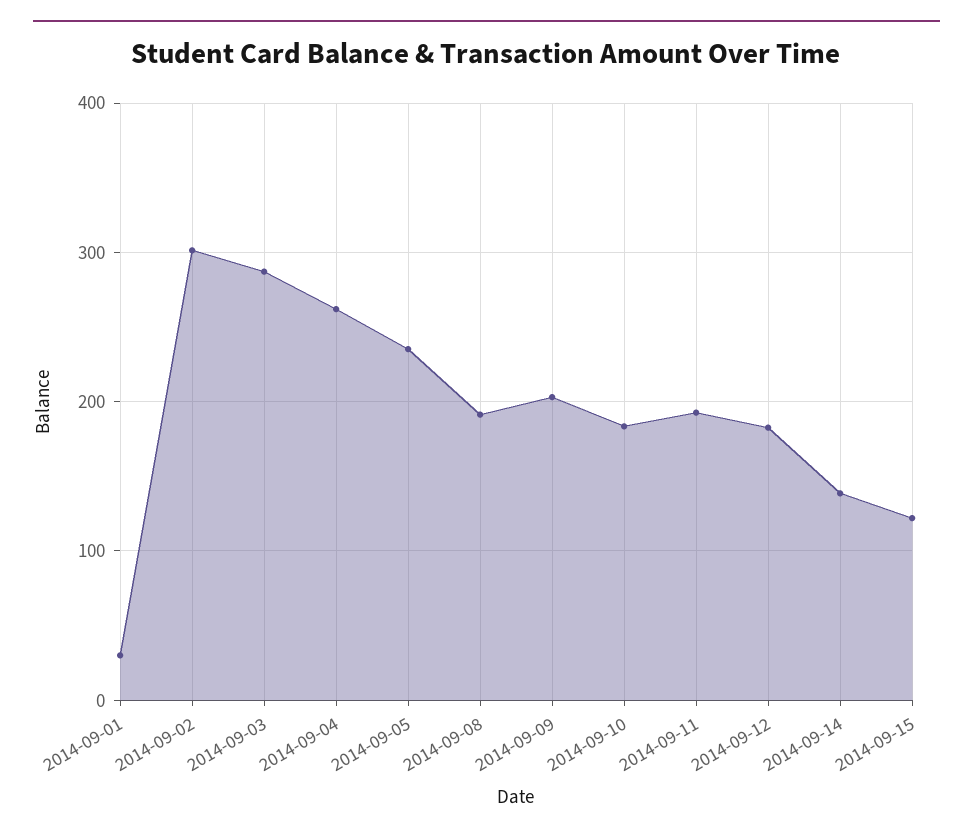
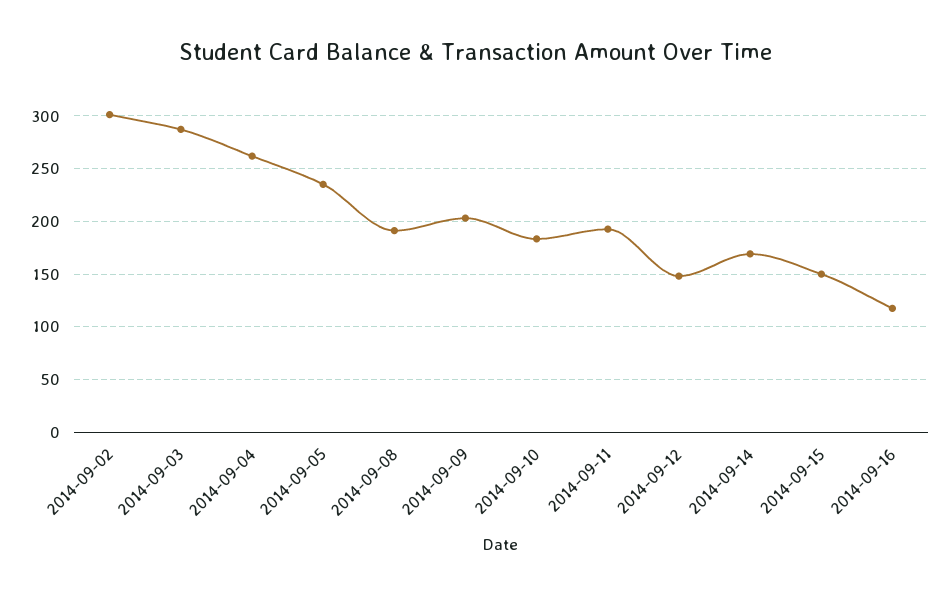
2014-09-01: 30 -> none
2014-09-12: 180 -> 150
2014-09-14: 140 -> 170
2014-09-15: 120 -> 150
2014-09-16: none -> 120

